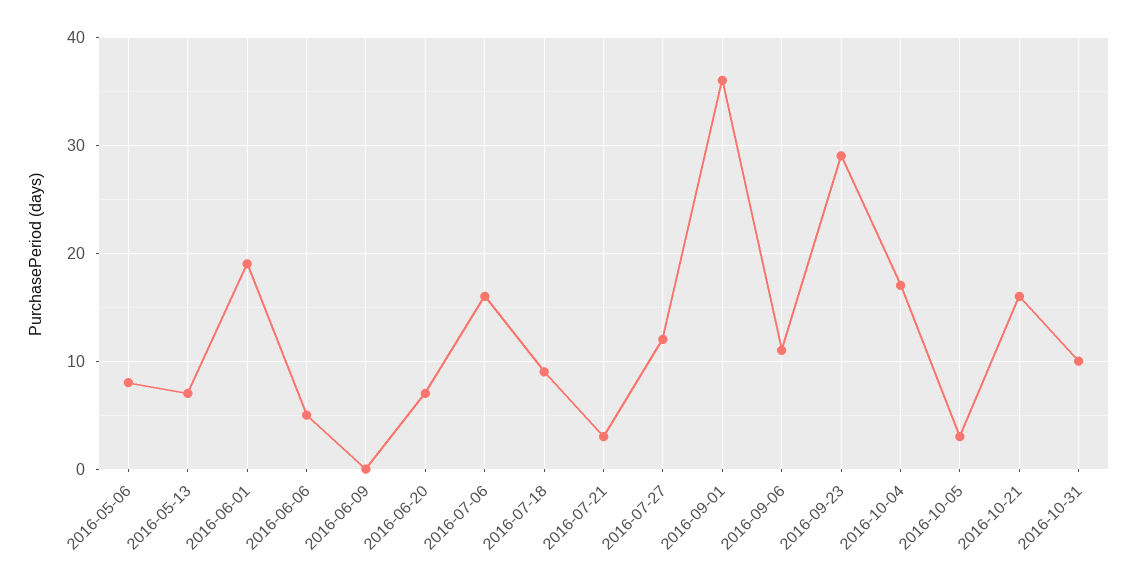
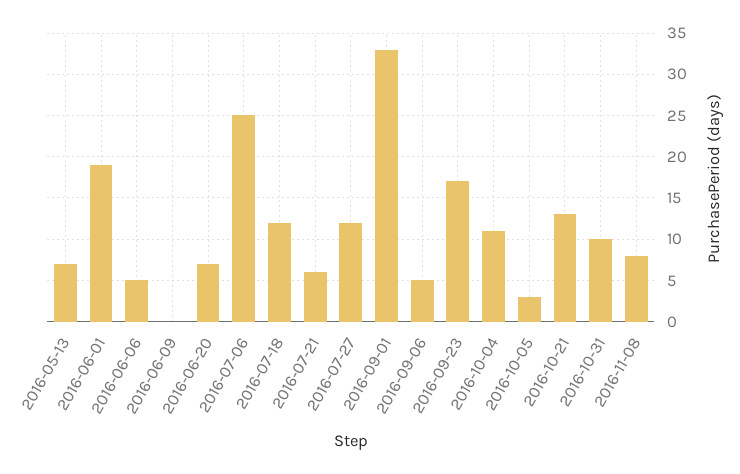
2016-05-06: 8 -> none
2016-07-06: 16 -> 25
2016-07-18: 9 -> 12
2016-07-21: 3 -> 6
2016-09-01: 36 -> 33
2016-09-06: 11 -> 5
2016-09-23: 29 -> 17
2016-10-04: 17 -> 11
2016-10-21: 16 -> 13
2016-11-08: none -> 8

